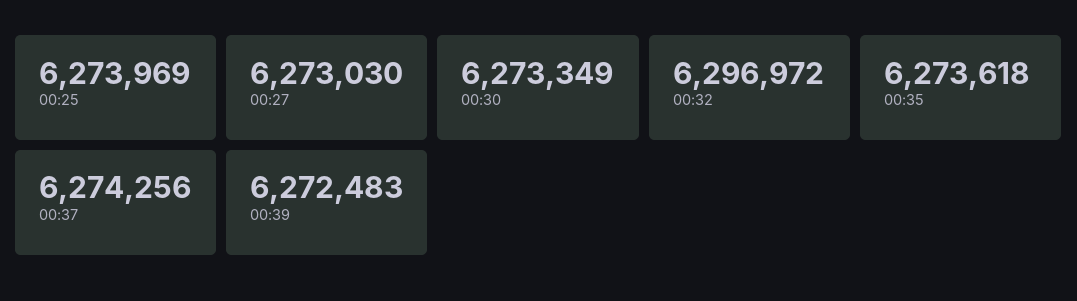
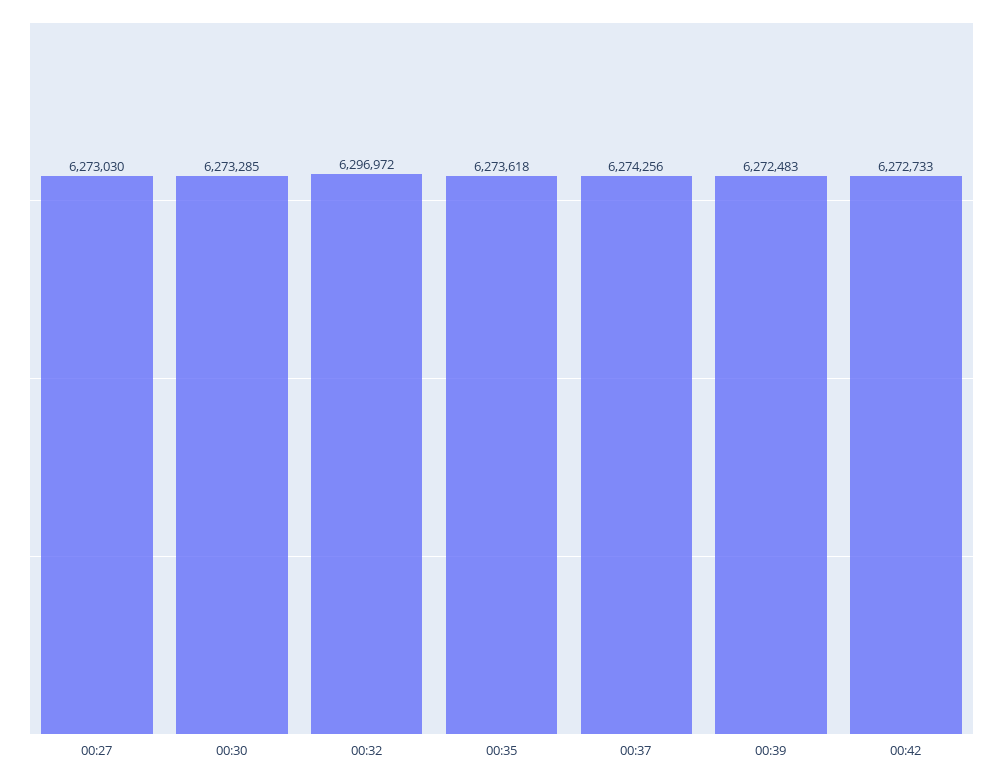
00:25: 6273969 -> none
00:30: 6273349 -> 6273285
00:42: none -> 6272733

